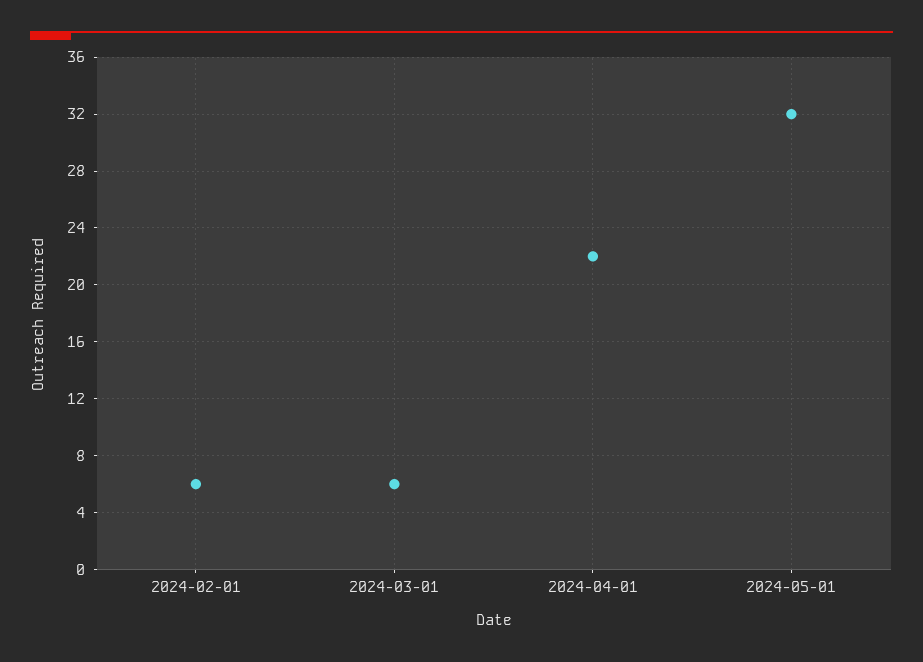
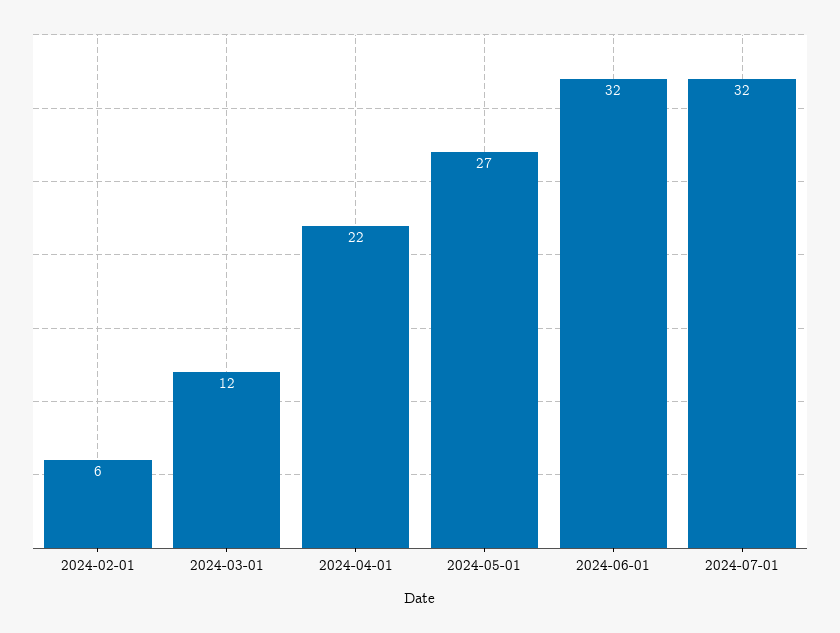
2024-03-01: 6 -> 12
2024-05-01: 32 -> 27
2024-06-01: none -> 32
2024-07-01: none -> 32

